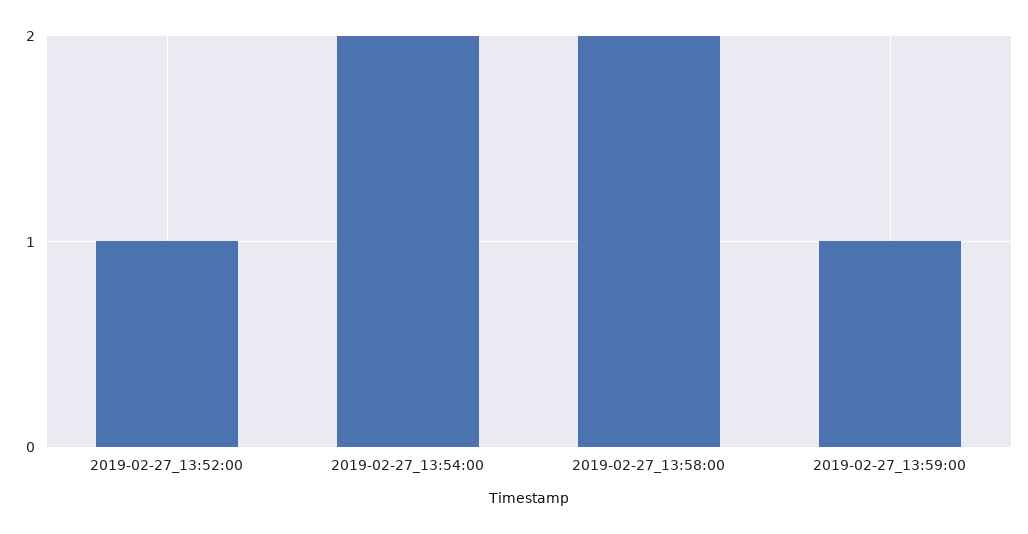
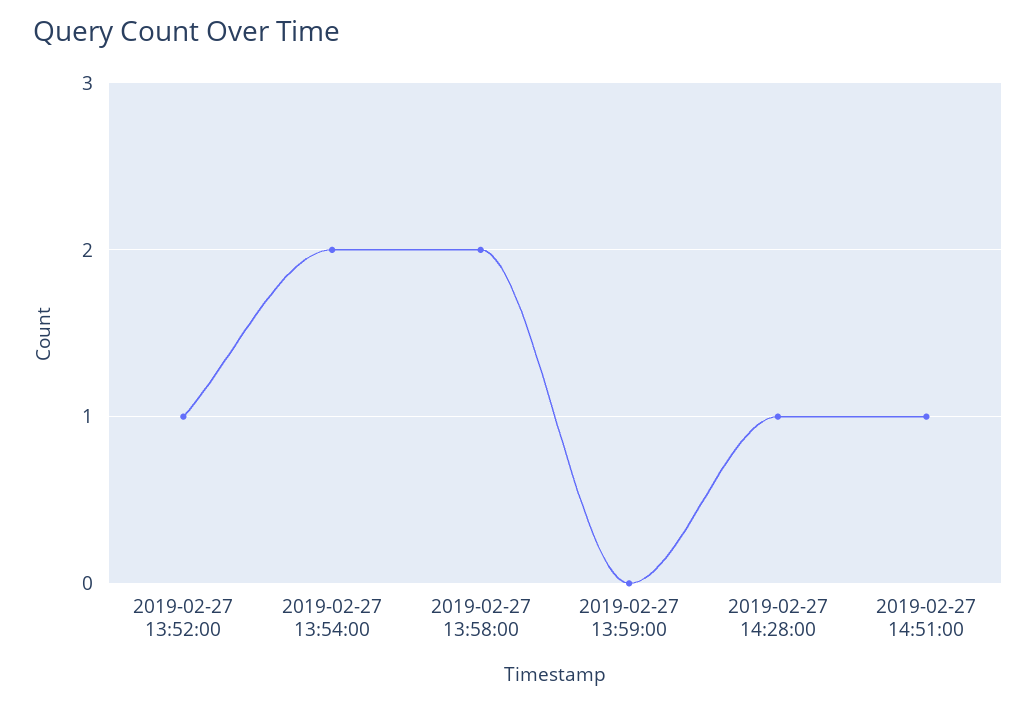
2019-02-27_13:59:00: 1 -> 0
2019-02-27 14:28:00: none -> 1
2019-02-27 14:51:00: none -> 1

